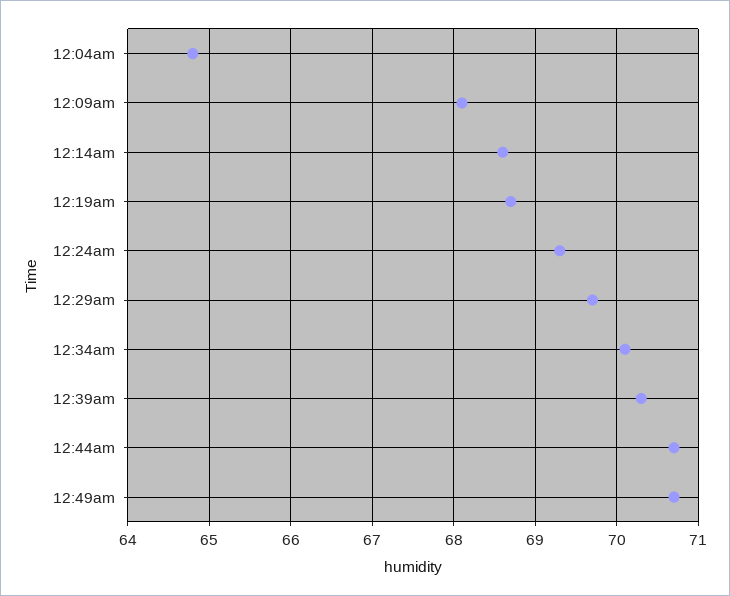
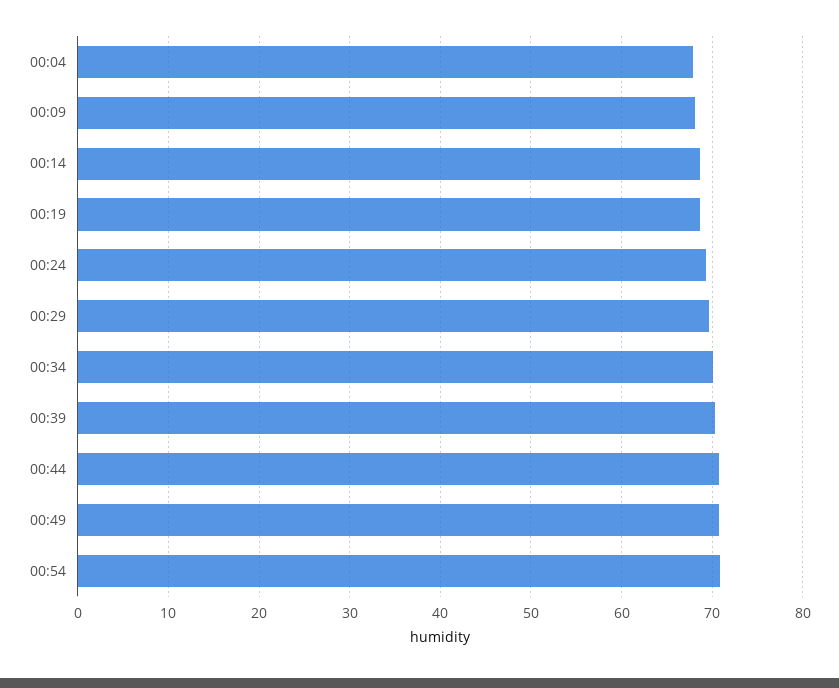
12:04am: 64.8 -> 68
00:54: none -> 71

